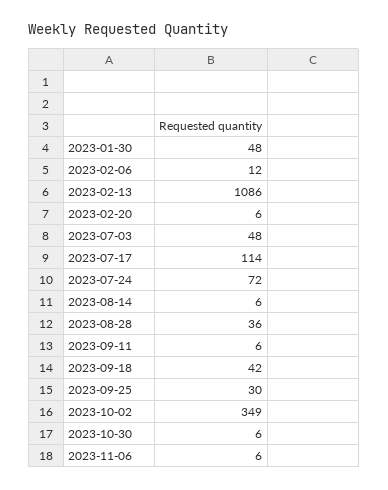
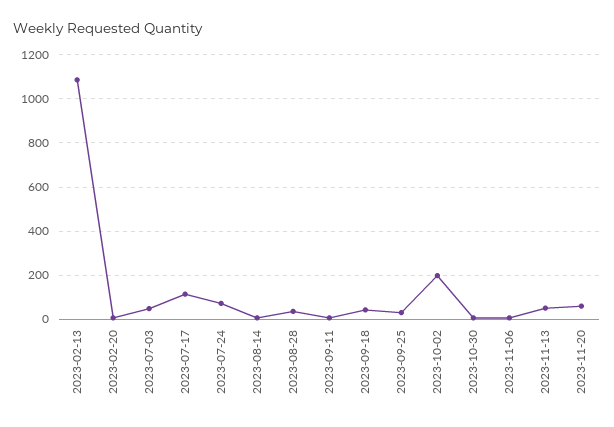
2023-01-30: 48 -> none
2023-02-06: 12 -> none
2023-10-02: 349 -> 200
2023-11-13: none -> 50
2023-11-20: none -> 50

